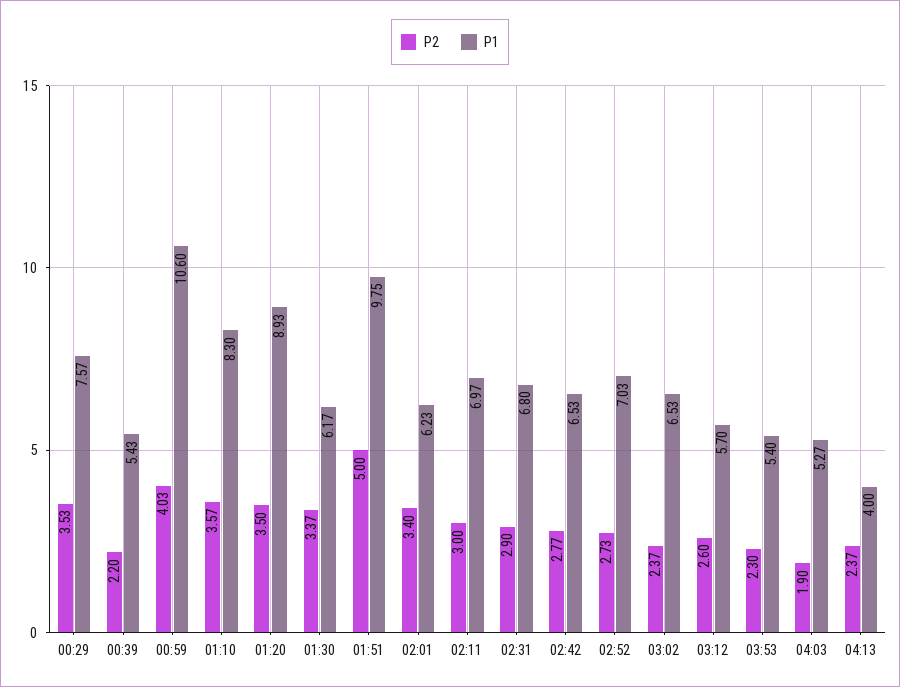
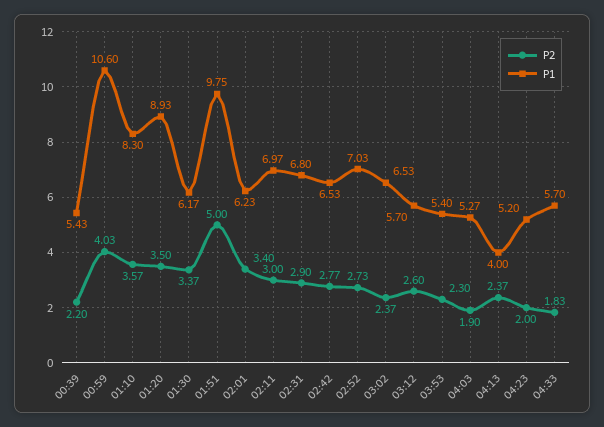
P2, 00:29: 3.53 -> none
P1, 00:29: 7.57 -> none
P2, 04:23: none -> 2
P1, 04:23: none -> 5.2
P2, 04:33: none -> 1.83
P1, 04:33: none -> 5.7

